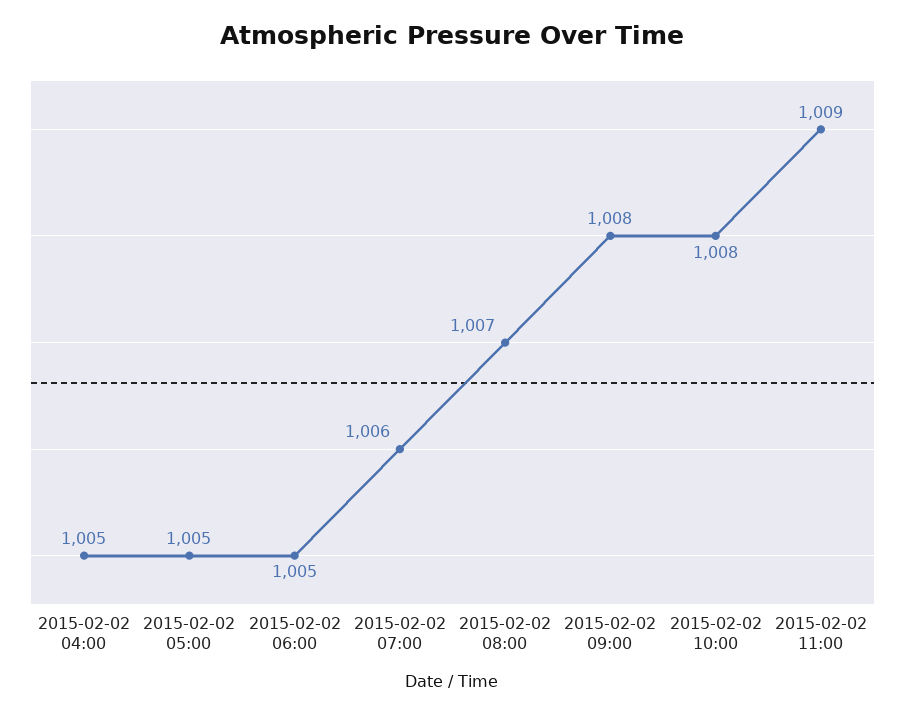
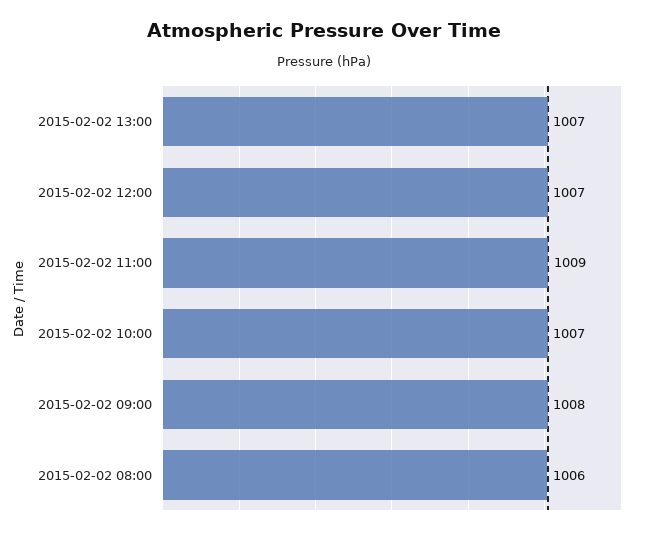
2015-02-02 04:00: 1005 -> none
2015-02-02 05:00: 1005 -> none
2015-02-02 06:00: 1005 -> none
2015-02-02 07:00: 1006 -> none
2015-02-02 08:00: 1007 -> 1006
2015-02-02 10:00: 1008 -> 1007
2015-02-02 13:00: none -> 1007
2015-02-02 12:00: none -> 1007

